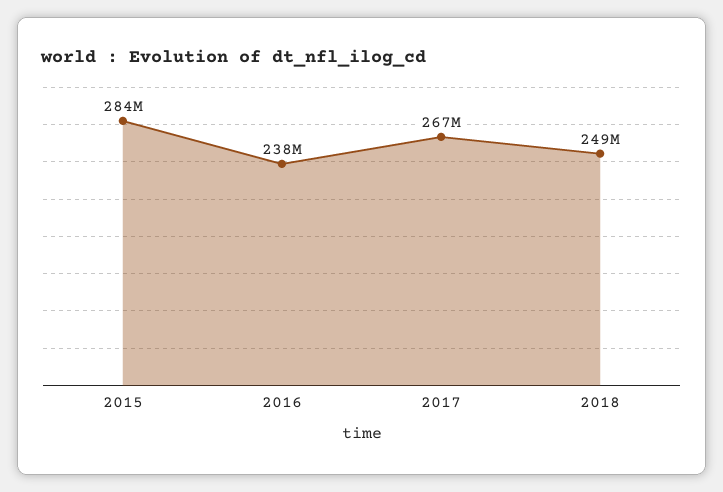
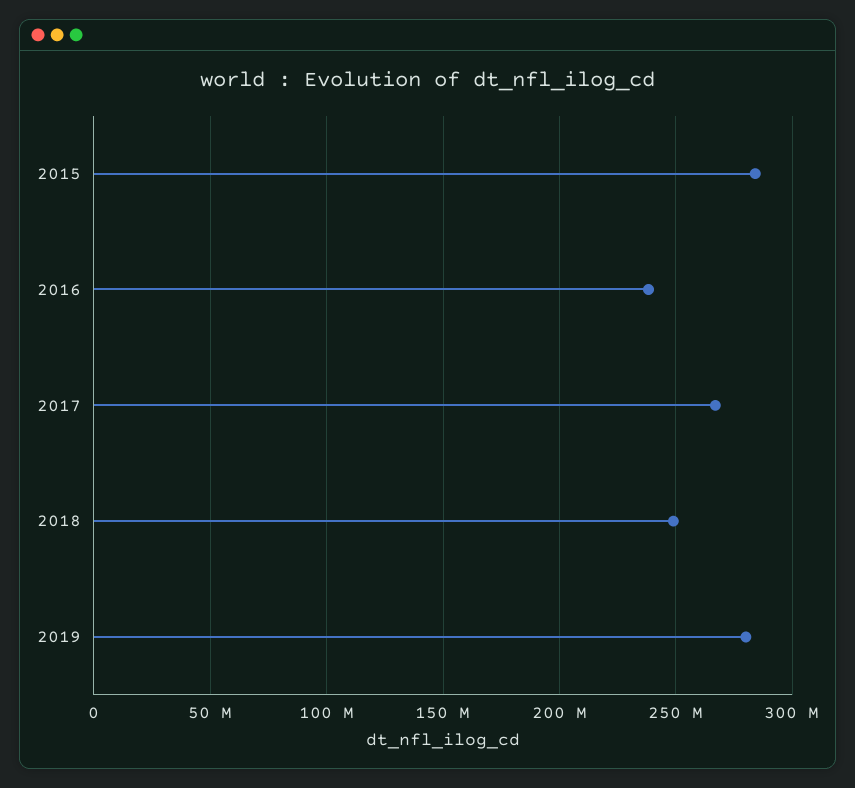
2019: none -> 280000000

